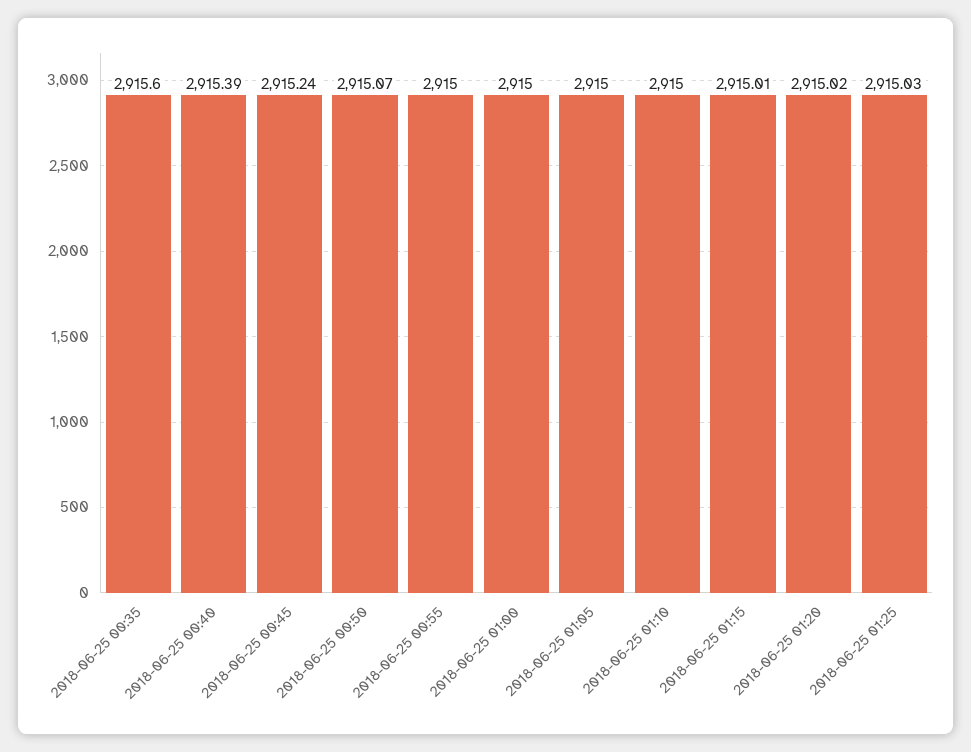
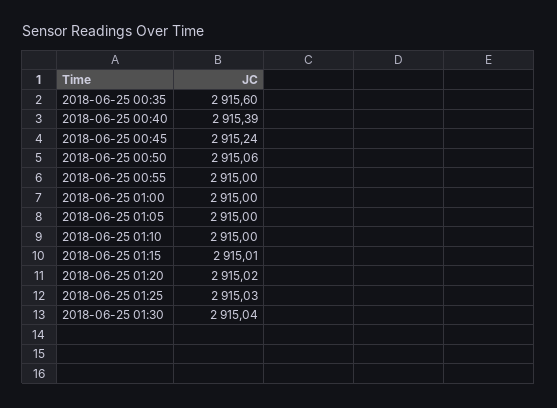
2018-06-25 00:50: 2915.07 -> 2915.06
2018-06-25 01:30: none -> 2915.04

